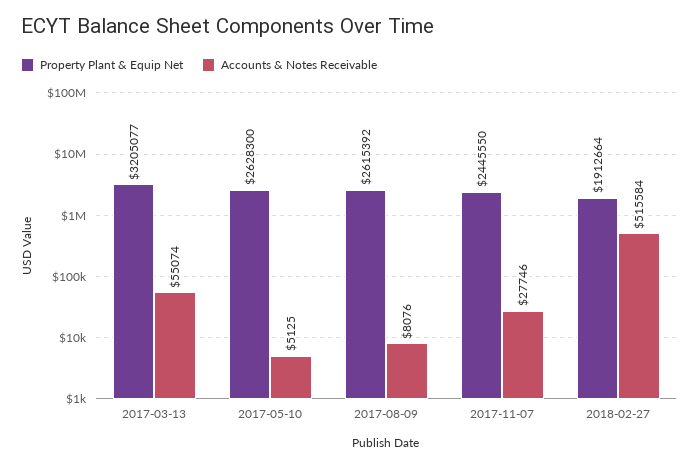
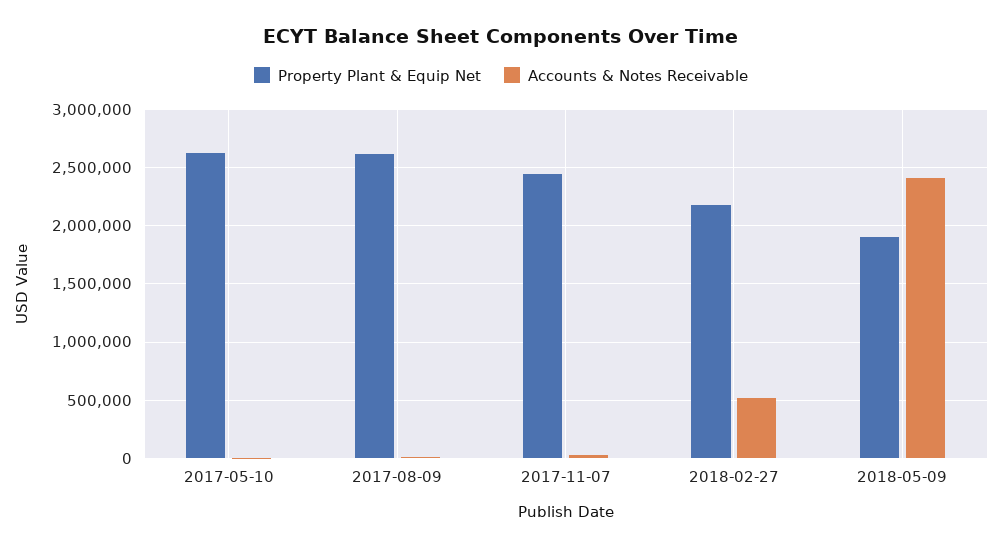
Property Plant & Equip Net, 2017-03-13: 3205077 -> none
Accounts & Notes Receivable, 2017-03-13: 55074 -> none
Property Plant & Equip Net, 2018-02-27: 1912664 -> 2200000
Property Plant & Equip Net, 2018-05-09: none -> 1900000
Accounts & Notes Receivable, 2018-05-09: none -> 2400000

